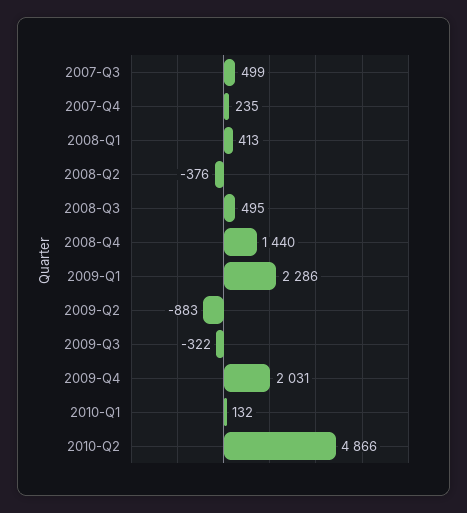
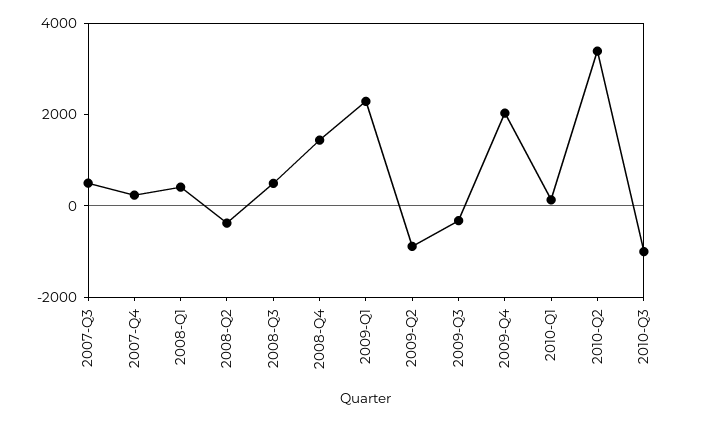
2010-Q2: 4866 -> 3500
2010-Q3: none -> -1000

